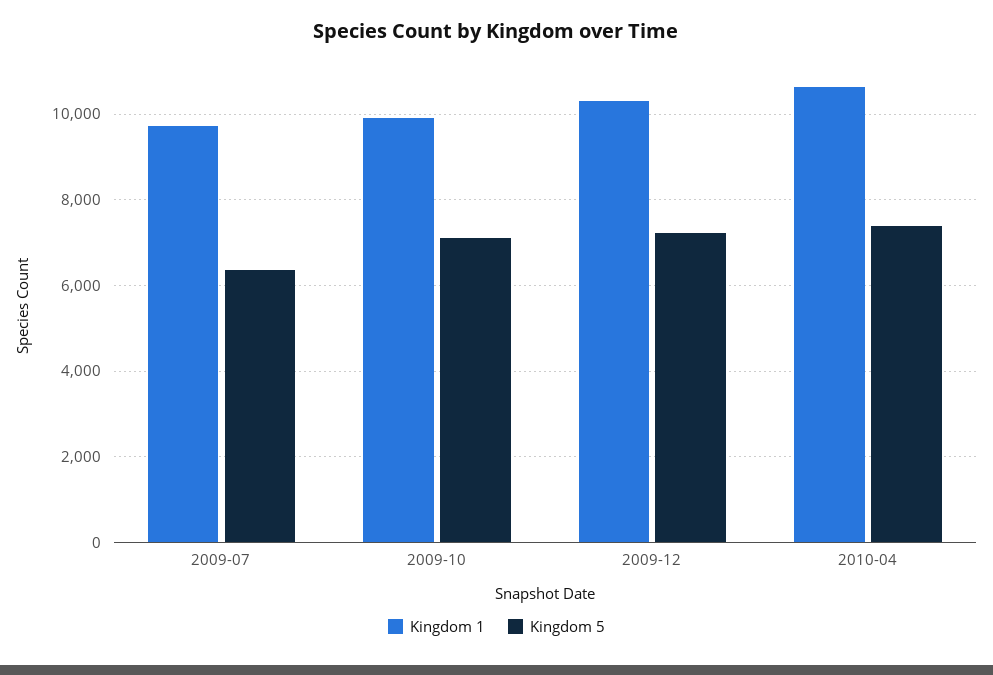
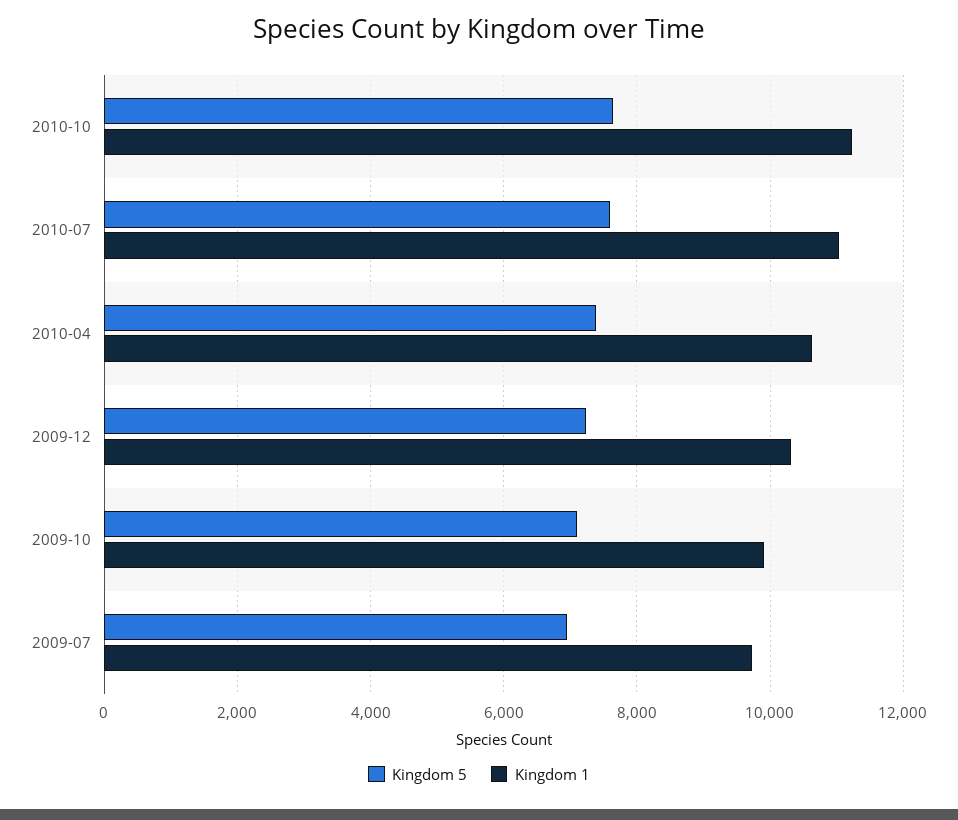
Kingdom 5, 2009-07: 6400 -> 7000
Kingdom 5, 2010-10: none -> 7600
Kingdom 1, 2010-10: none -> 11200
Kingdom 5, 2010-07: none -> 7600
Kingdom 1, 2010-07: none -> 11000

